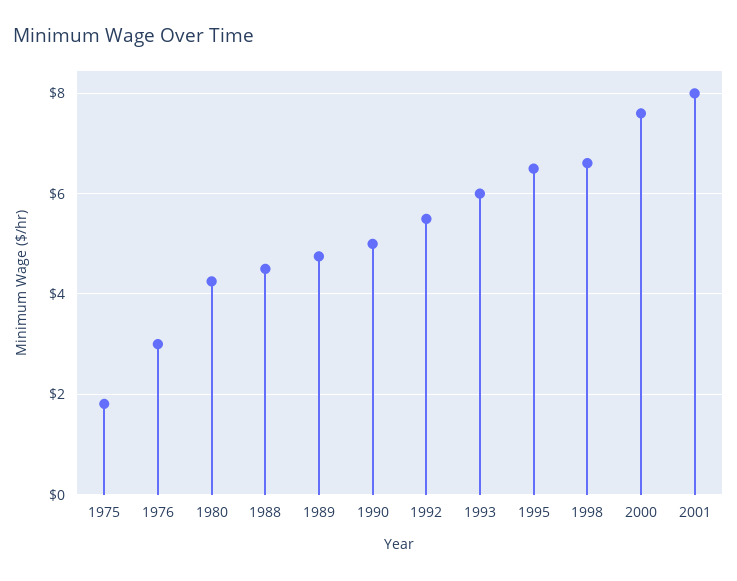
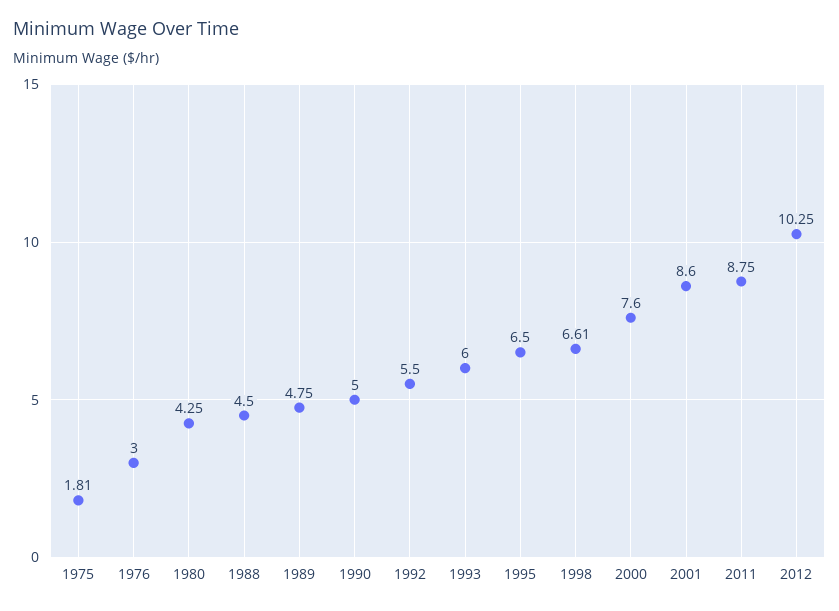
2001: 8 -> 8.6
2011: none -> 8.75
2012: none -> 10.25

